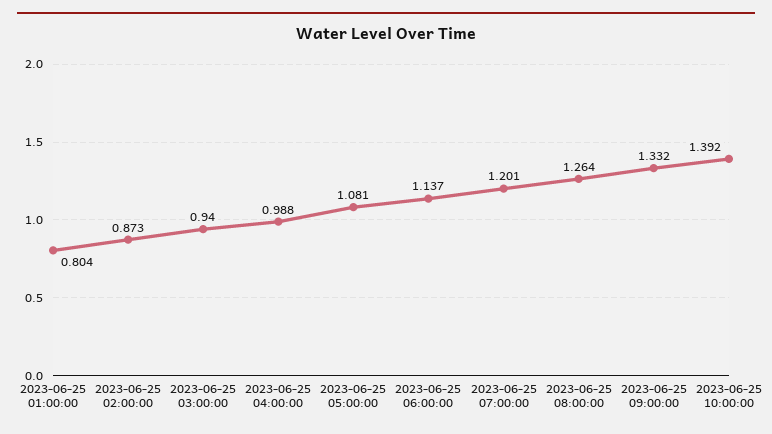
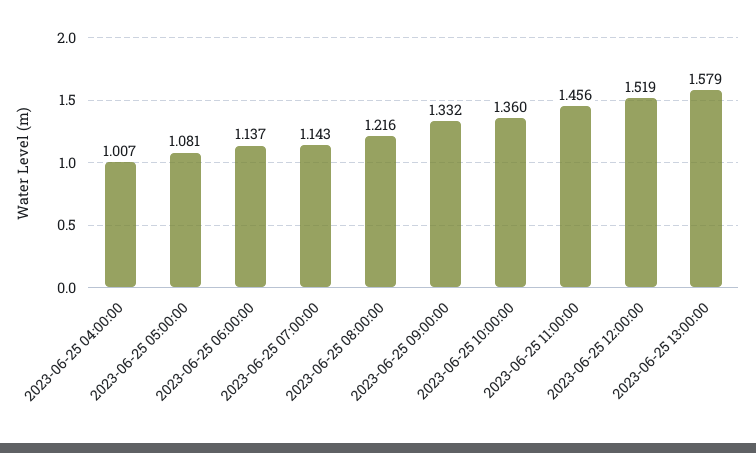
2023-06-25 01:00:00: 0.804 -> none
2023-06-25 02:00:00: 0.873 -> none
2023-06-25 03:00:00: 0.94 -> none
2023-06-25 04:00:00: 0.988 -> 1.007
2023-06-25 07:00:00: 1.201 -> 1.143
2023-06-25 08:00:00: 1.264 -> 1.216
2023-06-25 10:00:00: 1.392 -> 1.36
2023-06-25 11:00:00: none -> 1.456
2023-06-25 12:00:00: none -> 1.519
2023-06-25 13:00:00: none -> 1.579

